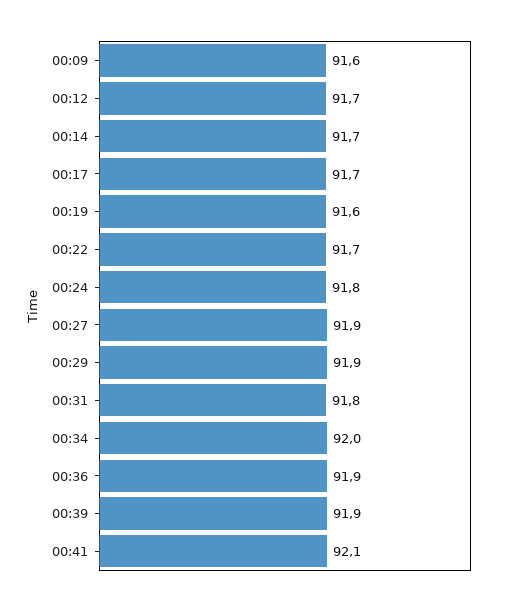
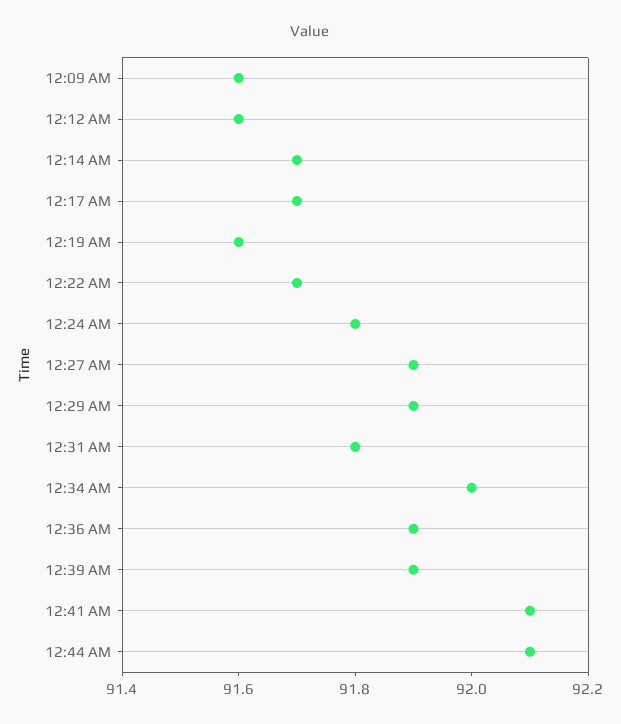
00:12: 91.7 -> 91.6
12:44 AM: none -> 92.1

